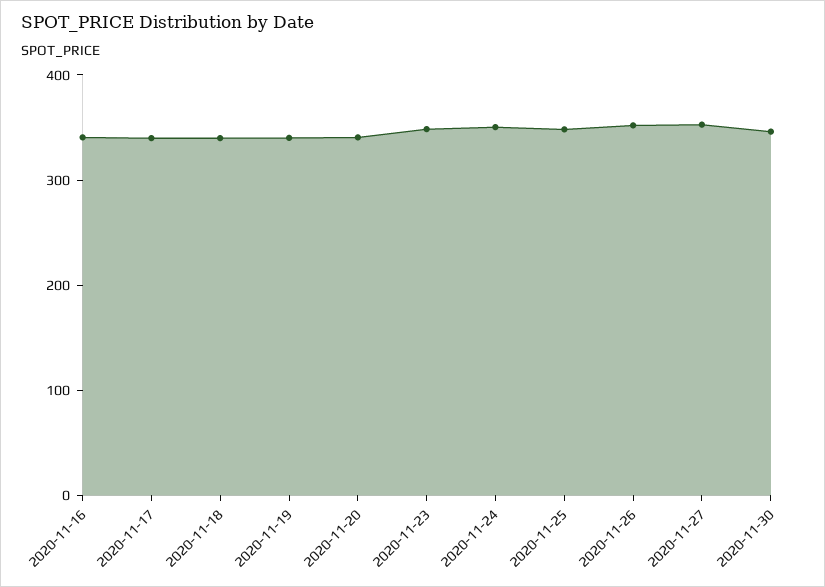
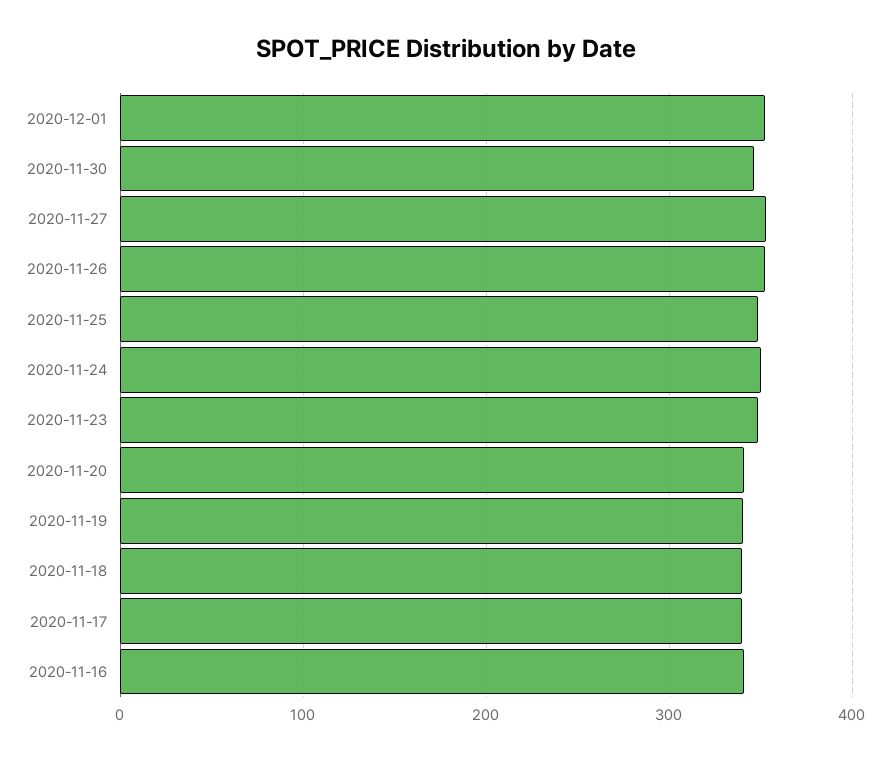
2020-12-01: none -> 350

